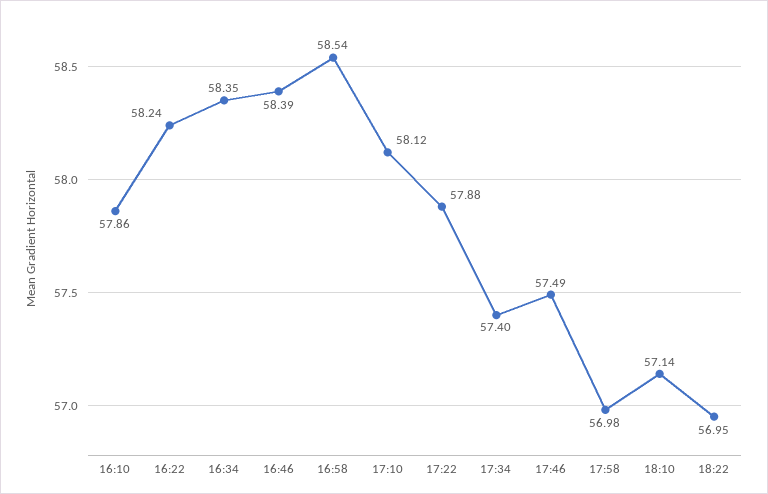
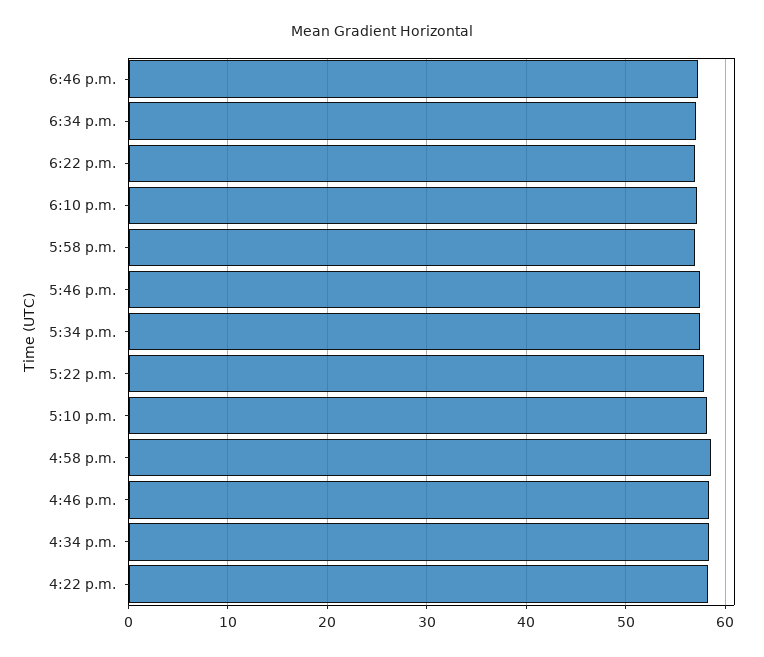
16:10: 57.86 -> none
6:46 p.m.: none -> 57
6:34 p.m.: none -> 57

